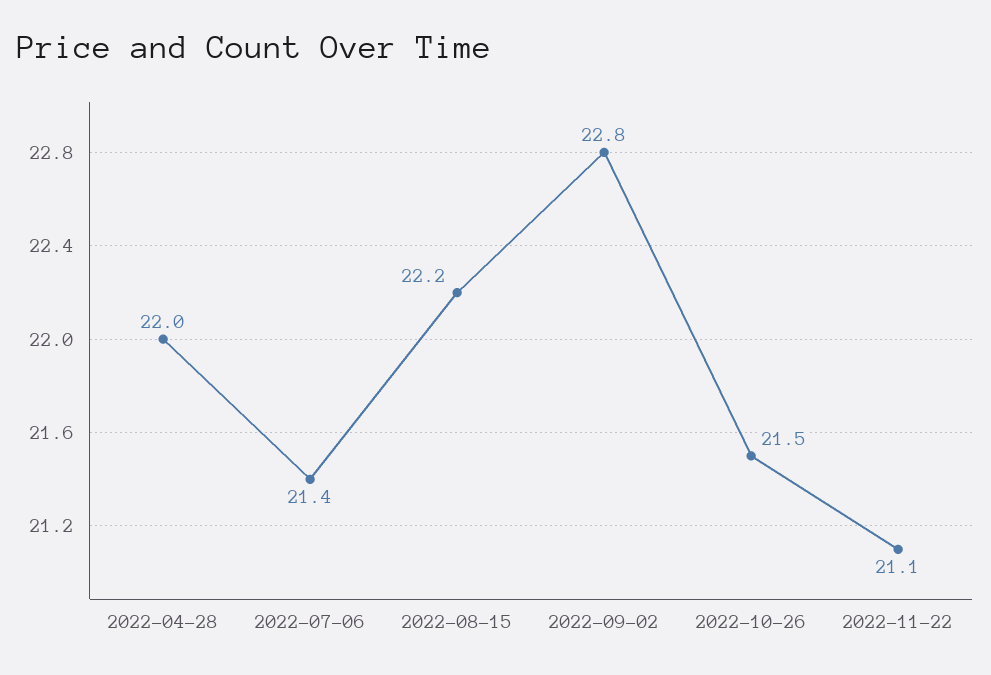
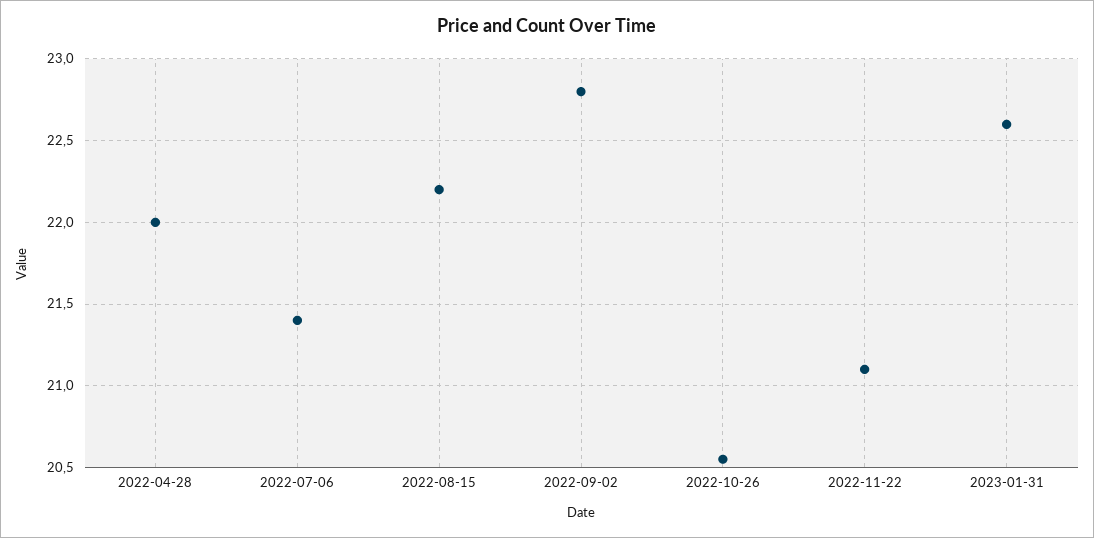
2022-10-26: 21.5 -> 20.55
2023-01-31: none -> 22.6

